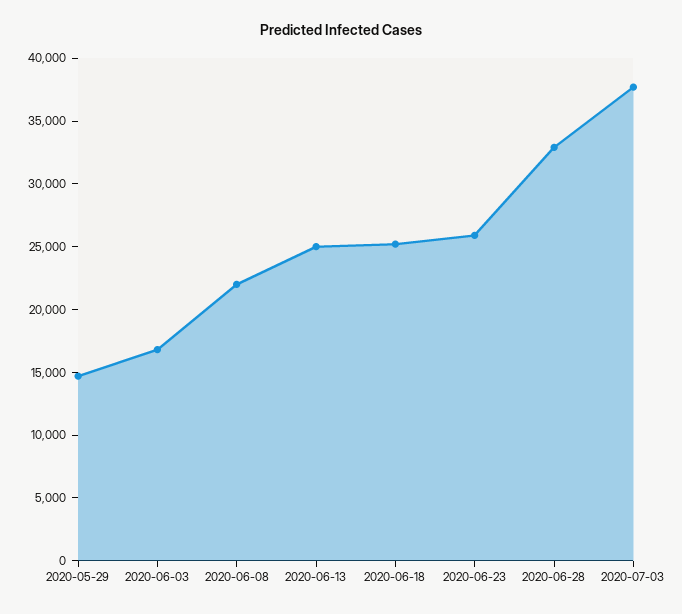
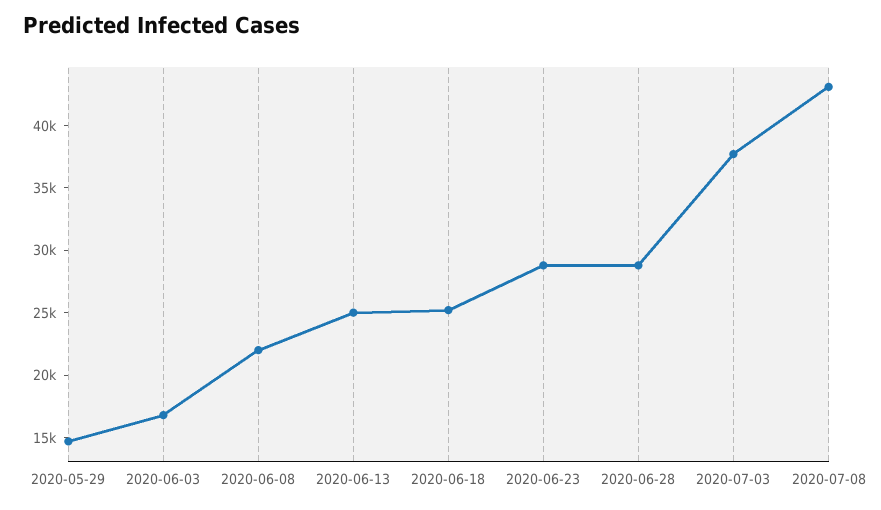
2020-06-23: 26000 -> 29000
2020-06-28: 33000 -> 29000
2020-07-08: none -> 43000

